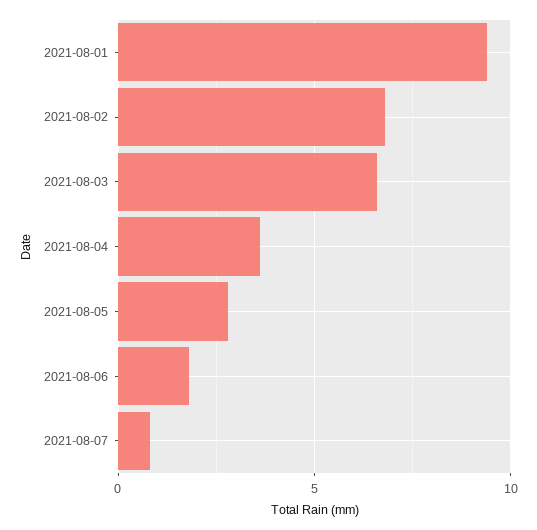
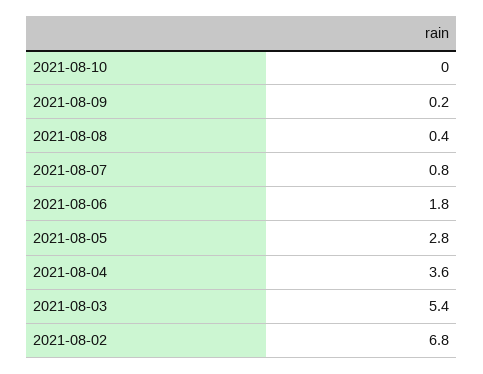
2021-08-01: 9.5 -> none
2021-08-03: 6.5 -> 5.4
2021-08-10: none -> 0
2021-08-09: none -> 0.2
2021-08-08: none -> 0.4

